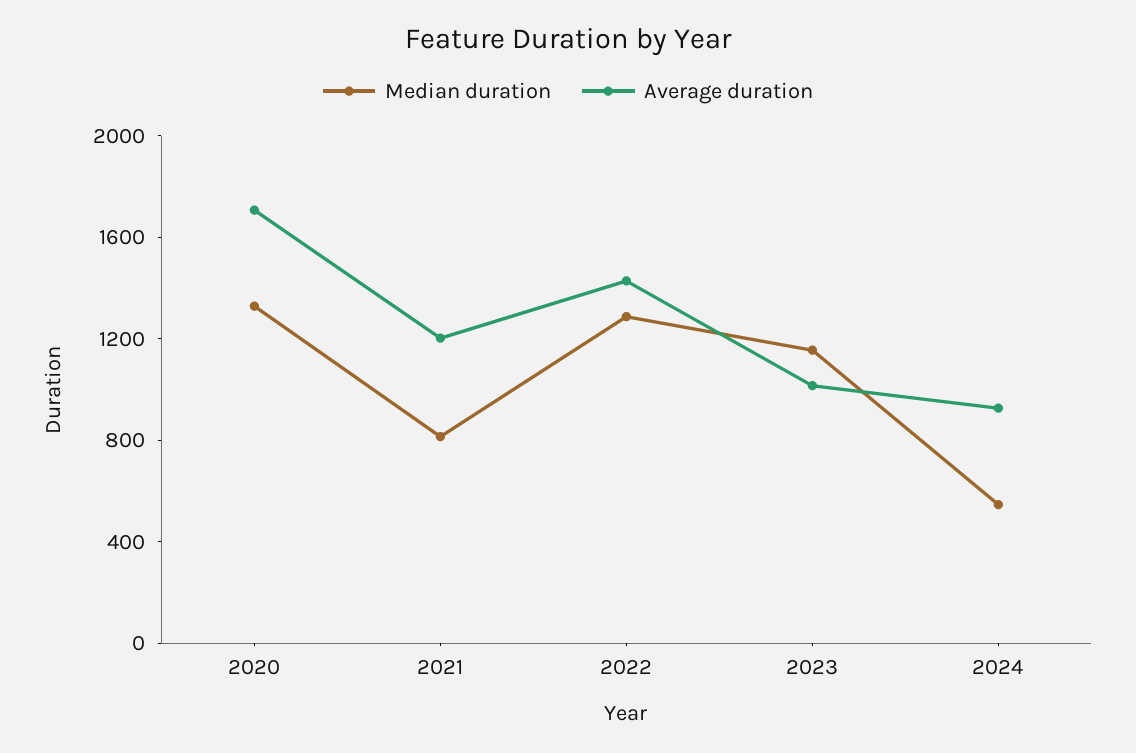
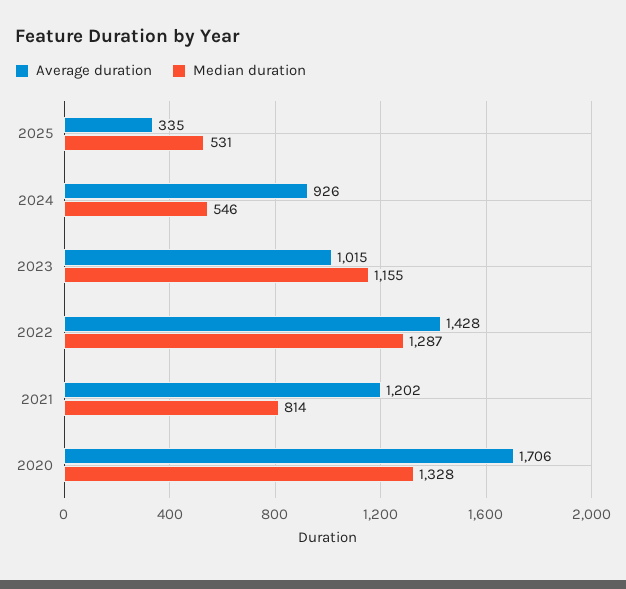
Average duration, 2025: none -> 335
Median duration, 2025: none -> 531

